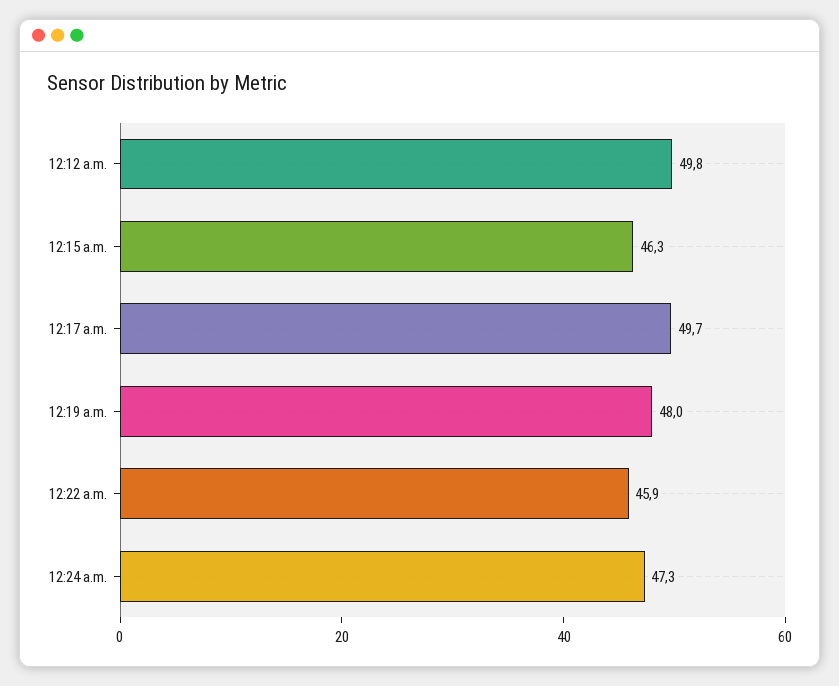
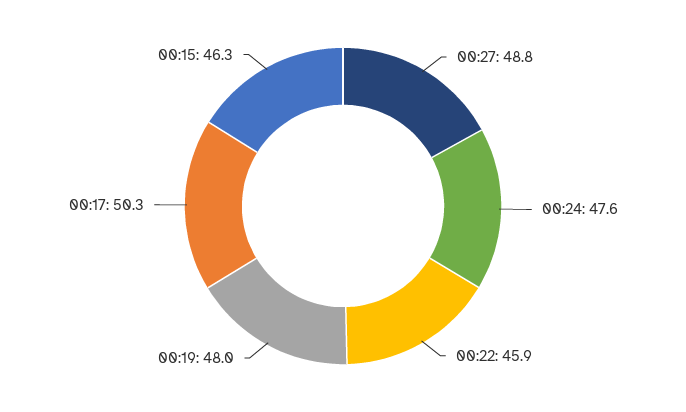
12:12 a.m.: 49.8 -> none
12:17 a.m.: 49.7 -> 50.3
12:24 a.m.: 47.3 -> 47.6
00:27: none -> 48.8

